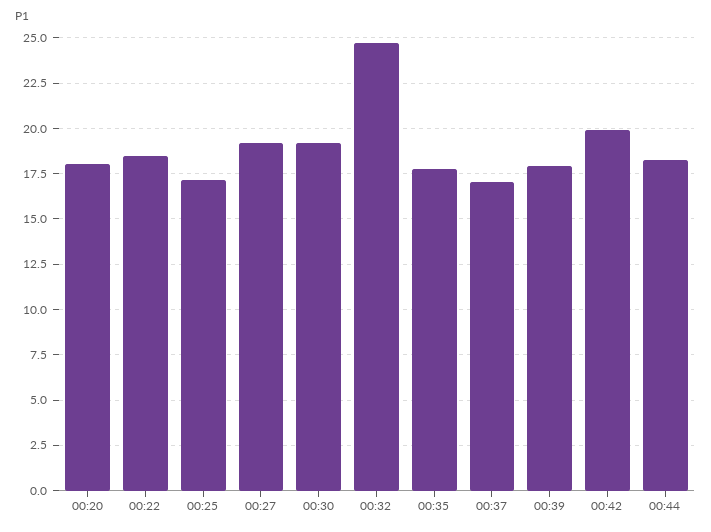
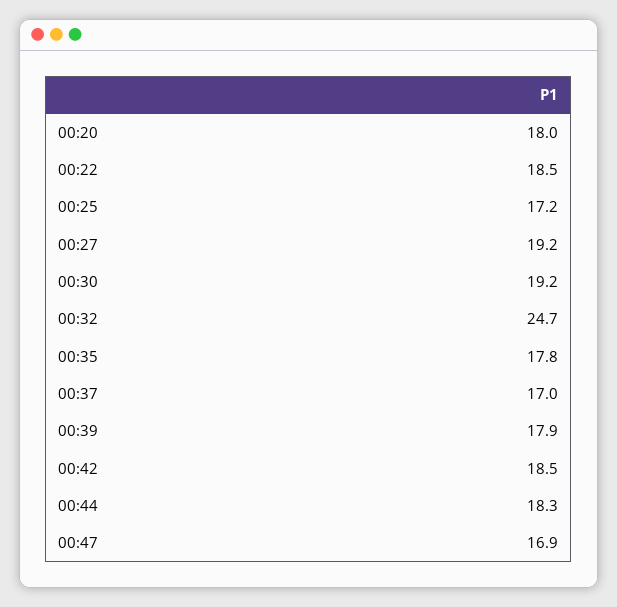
00:42: 20 -> 18.5
00:47: none -> 16.9

